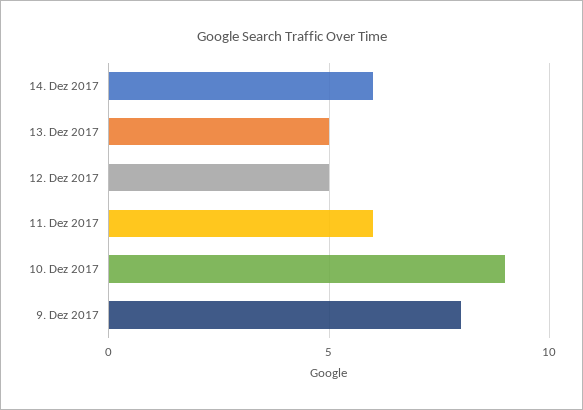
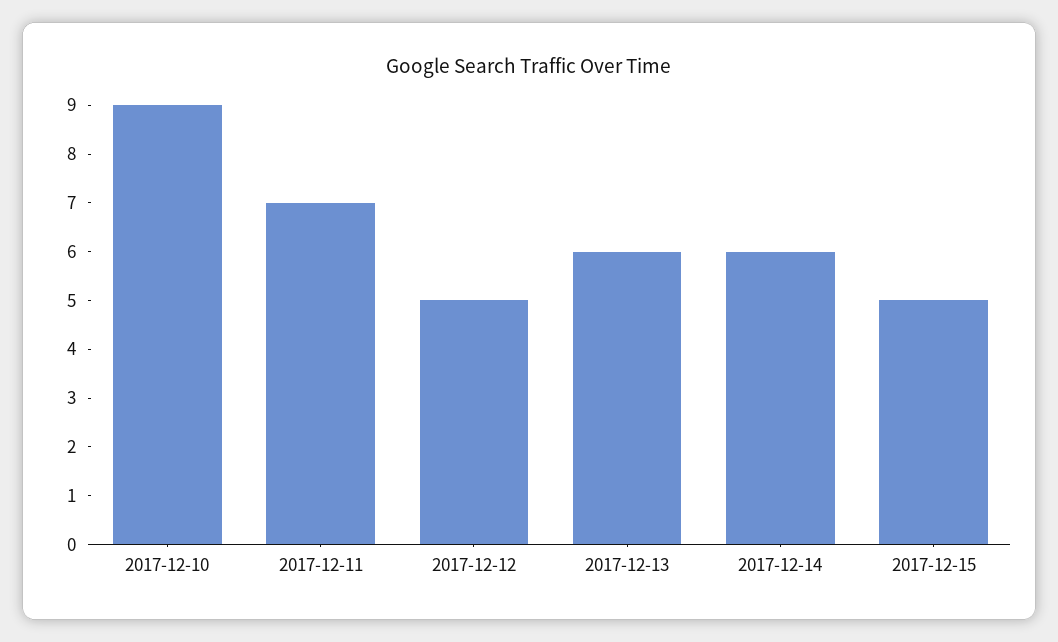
13. Dez 2017: 5 -> 6
11. Dez 2017: 6 -> 7
9. Dez 2017: 8 -> none
2017-12-15: none -> 5

